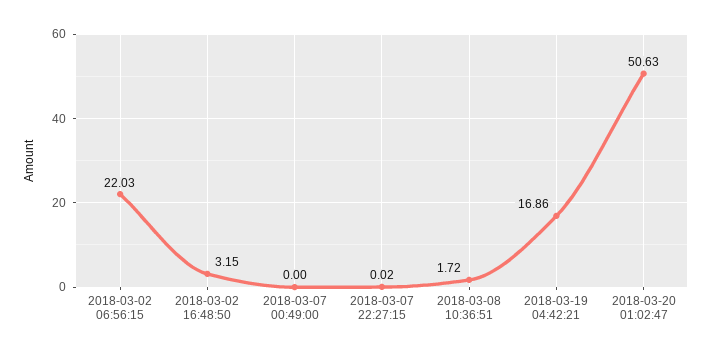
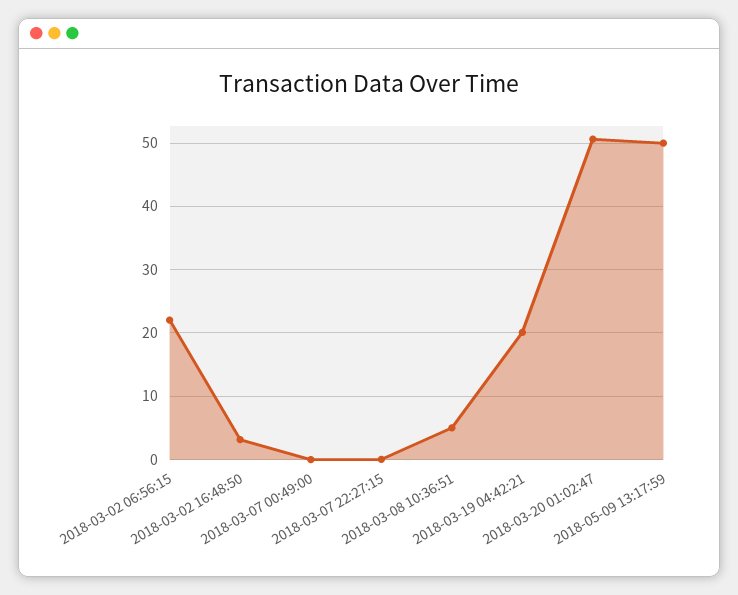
2018-03-08 10:36:51: 1.72 -> 5
2018-03-19 04:42:21: 16.86 -> 20
2018-05-09 13:17:59: none -> 50

